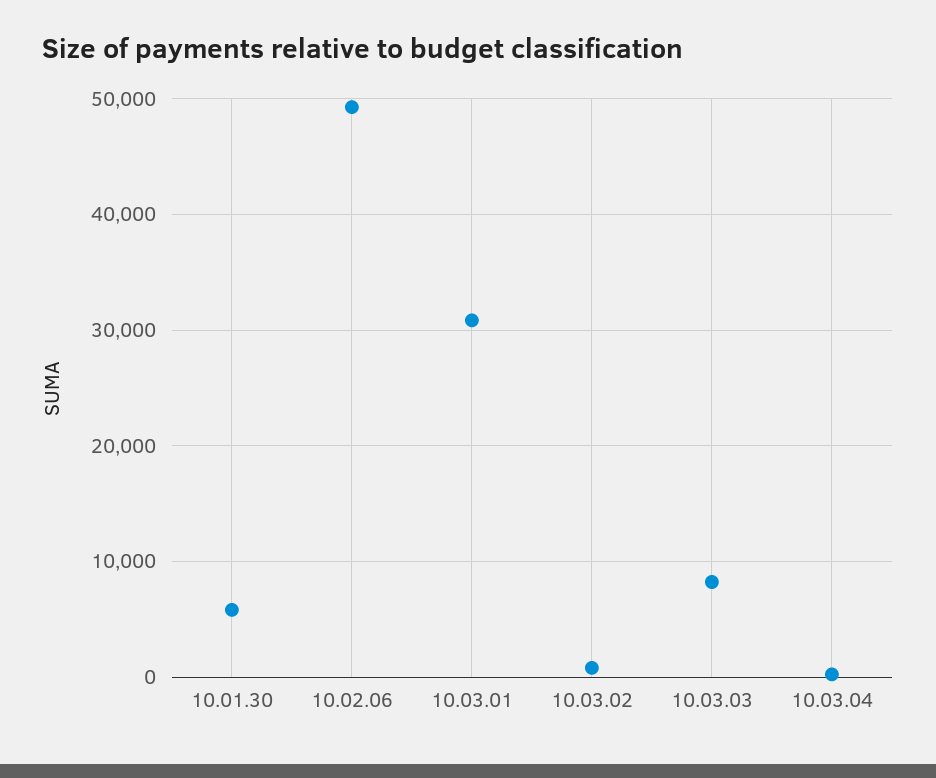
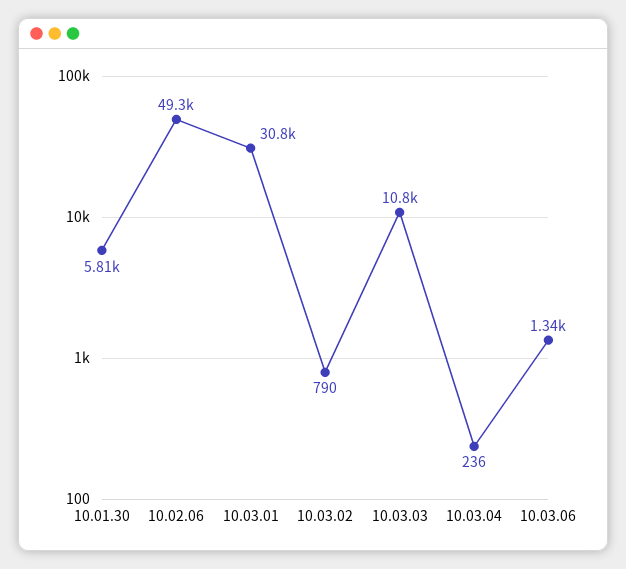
10.03.03: 8000 -> 10800
10.03.06: none -> 1340

